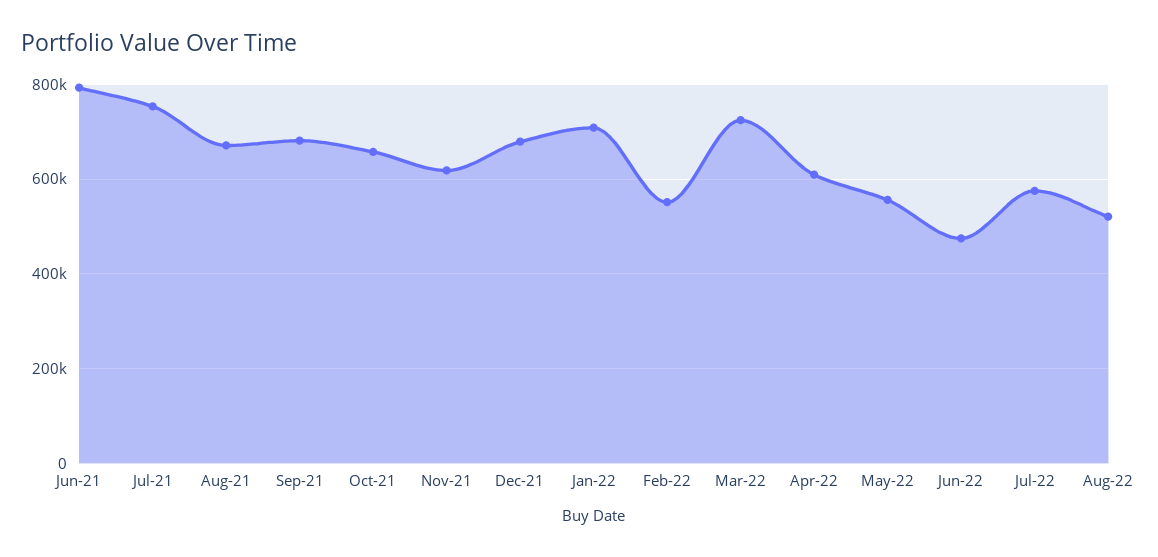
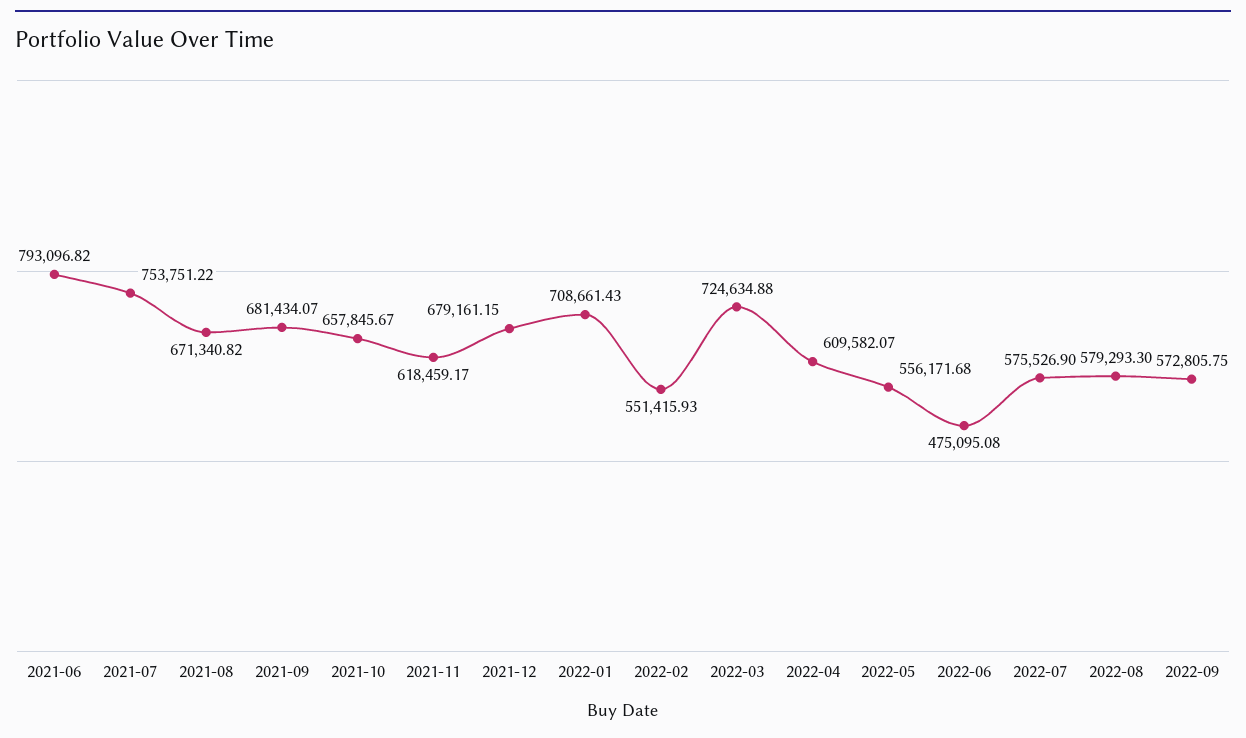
Aug-22: 520000 -> 579293.3
2022-09: none -> 572805.75

